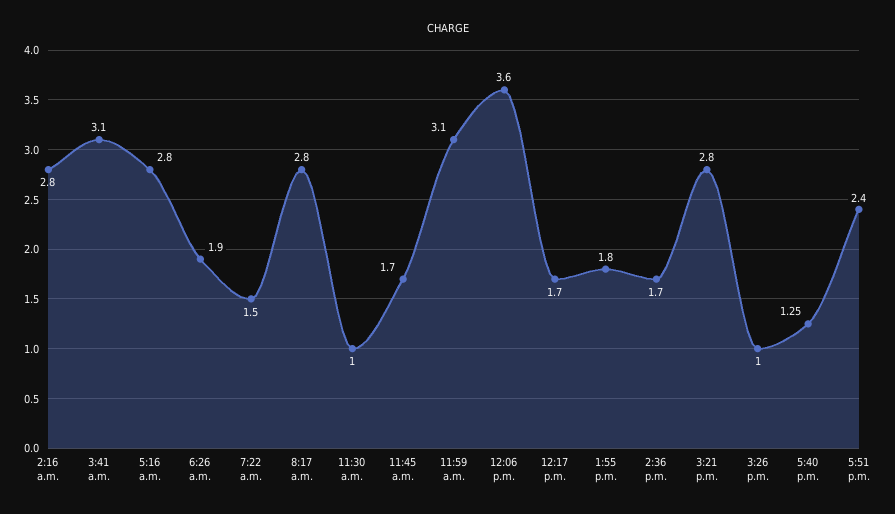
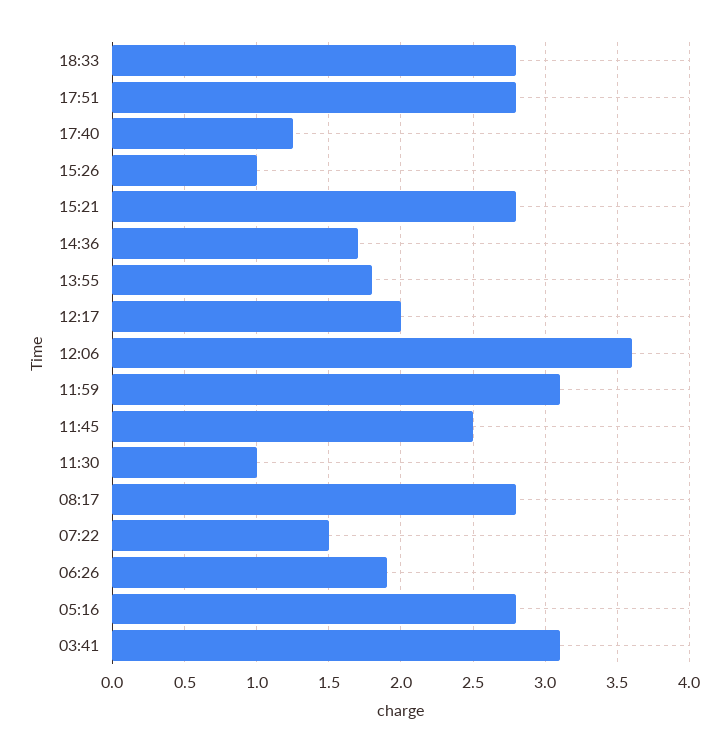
2:16 a.m.: 2.8 -> none
11:45 a.m.: 1.7 -> 2.5
12:17 p.m.: 1.7 -> 2
5:51 p.m.: 2.4 -> 2.8
18:33: none -> 2.8

